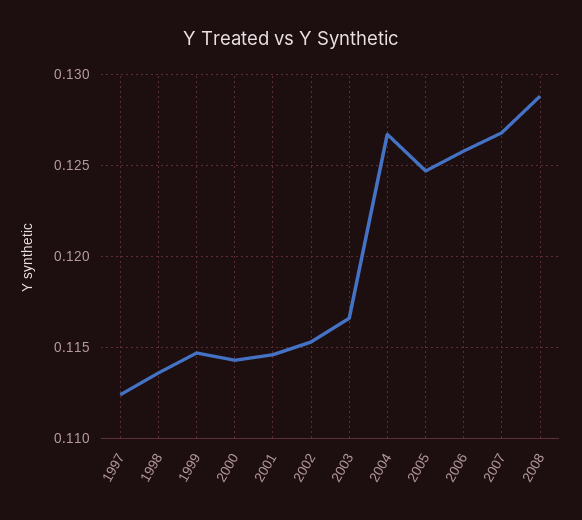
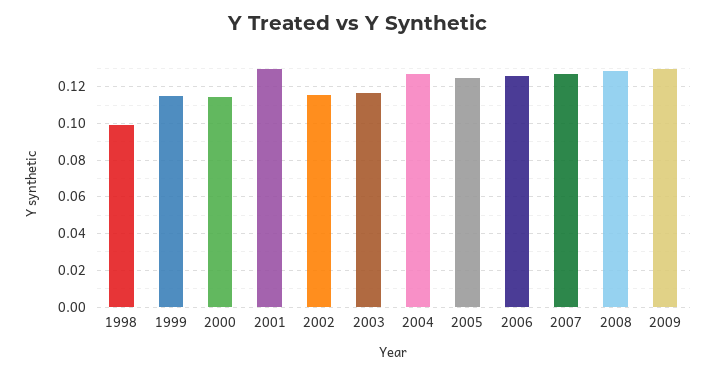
1997: 0.1125 -> none
1998: 0.1135 -> 0.1
2001: 0.1145 -> 0.13
2009: none -> 0.13

